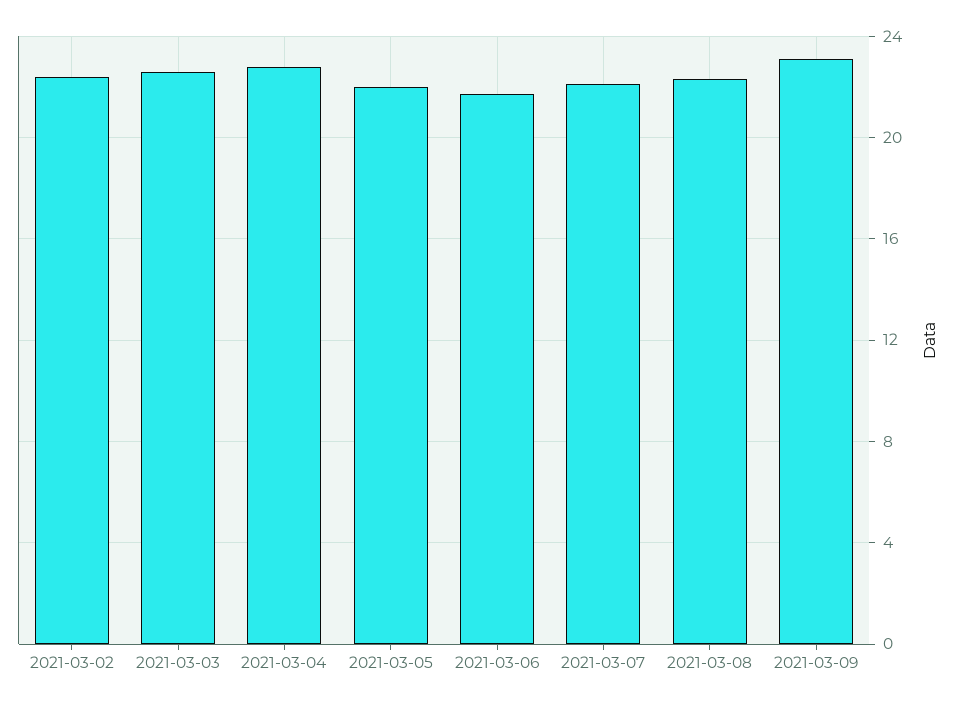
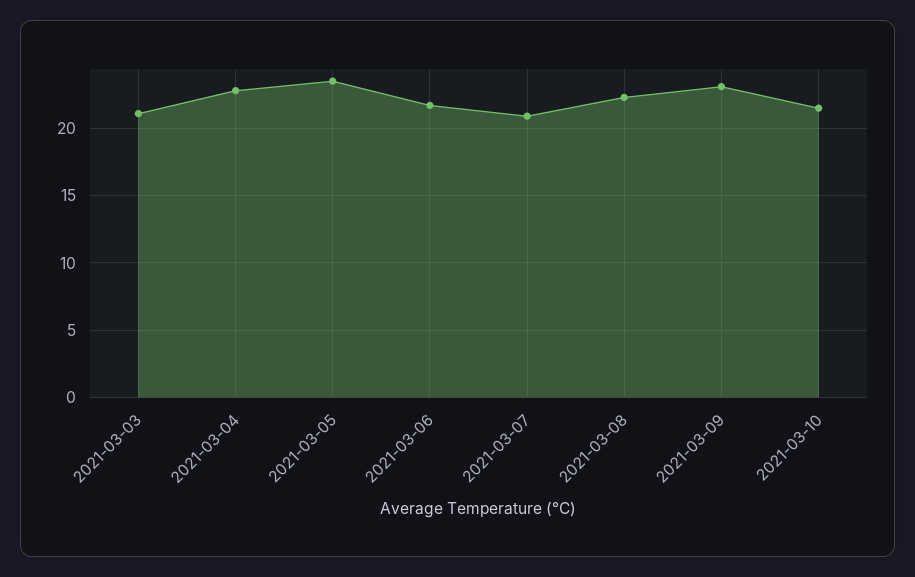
2021-03-02: 22.5 -> none
2021-03-03: 22.5 -> 21
2021-03-05: 22 -> 23.5
2021-03-07: 22 -> 21
2021-03-10: none -> 21.5

